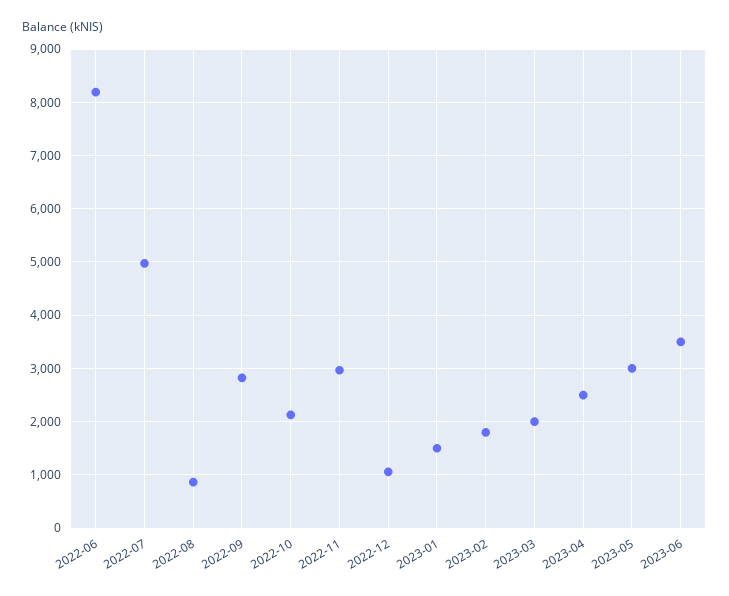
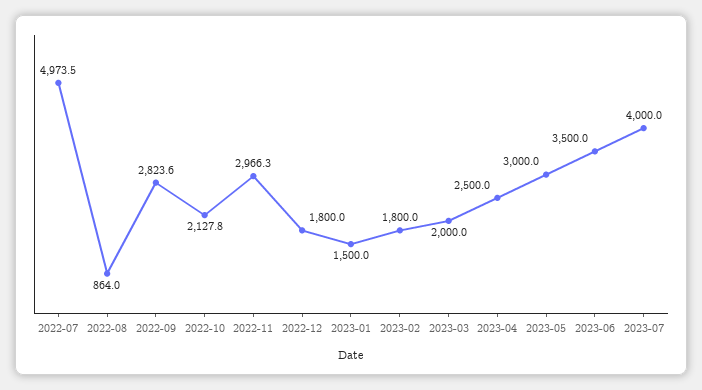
2022-06: 8200 -> none
2022-12: 1000 -> 1800
2023-07: none -> 4000

